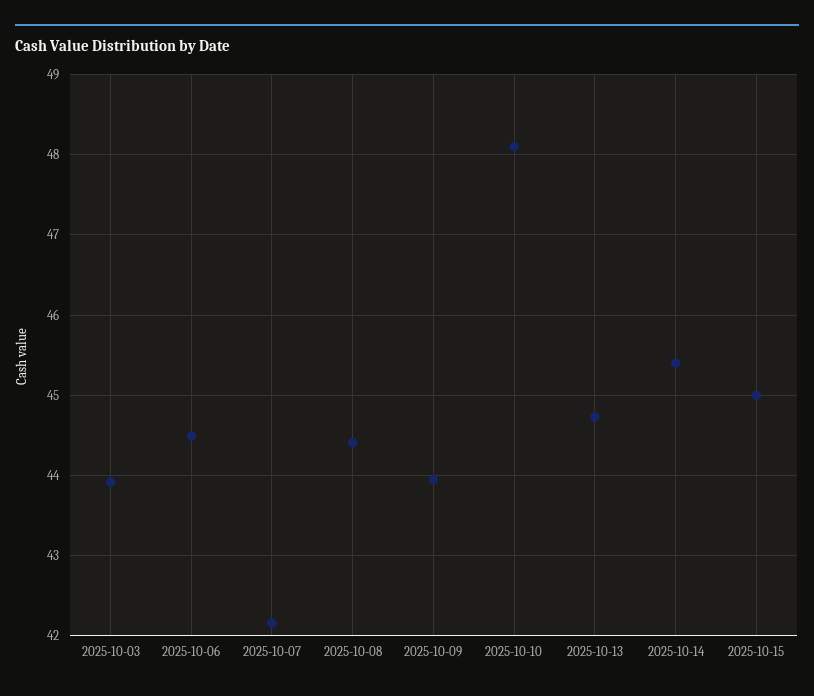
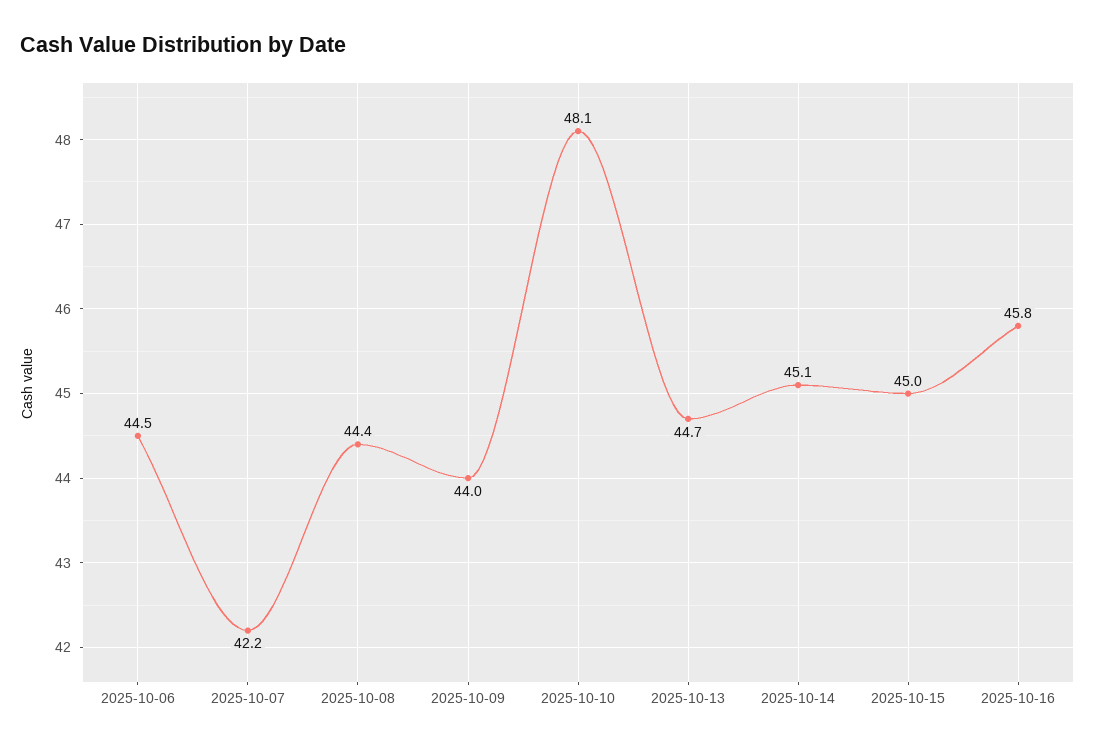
2025-10-03: 43.9 -> none
2025-10-14: 45.4 -> 45.1
2025-10-16: none -> 45.8

